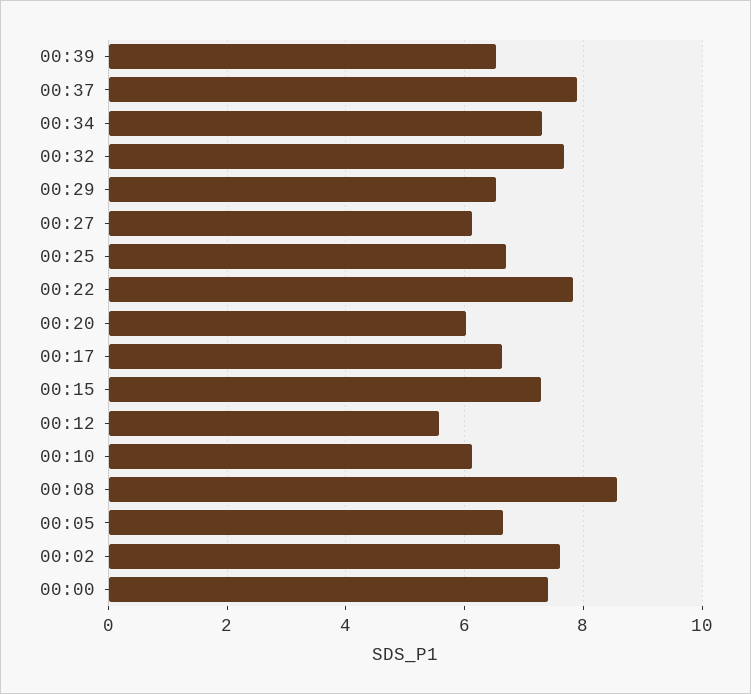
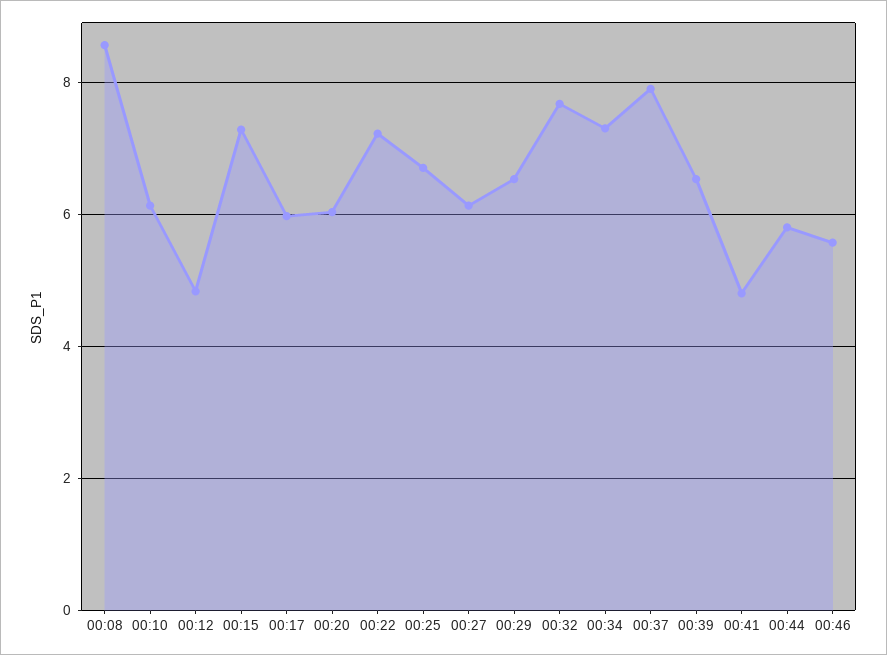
00:22: 7.8 -> 7.2
00:17: 6.6 -> 6
00:12: 5.6 -> 4.8
00:05: 6.6 -> none
00:02: 7.6 -> none
00:00: 7.4 -> none
00:41: none -> 4.8
00:44: none -> 5.8
00:46: none -> 5.6

